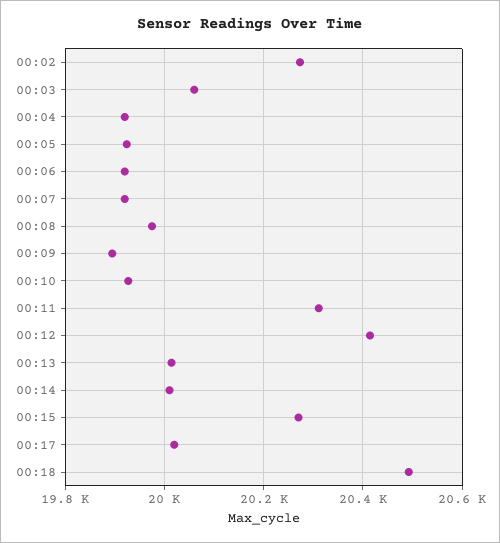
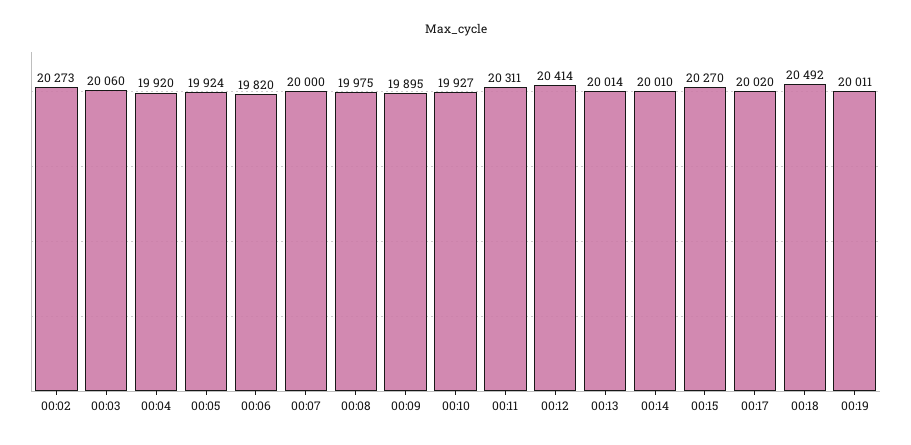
00:06: 19920 -> 19820
00:07: 19920 -> 20000
00:19: none -> 20011

